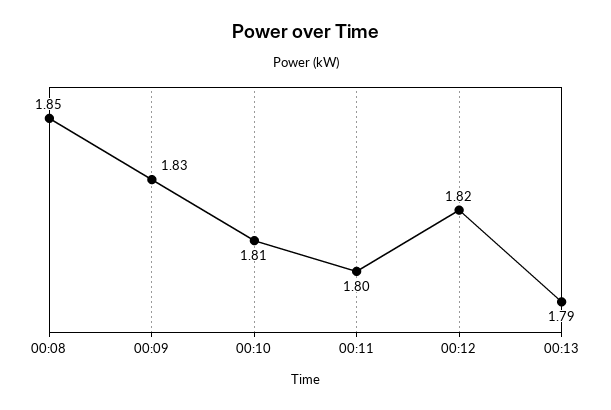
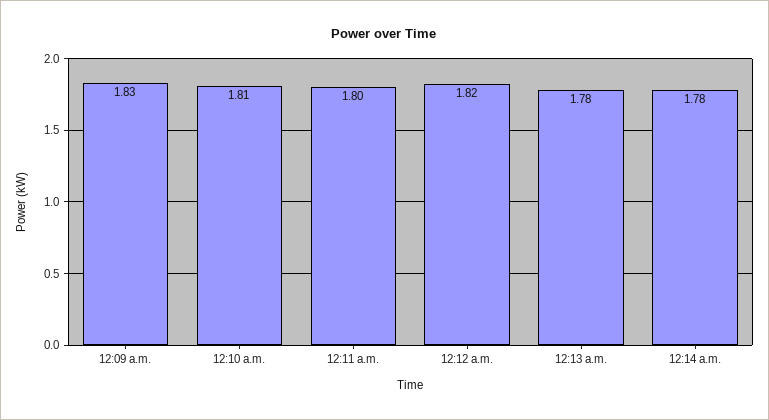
00:08: 1.85 -> none
00:13: 1.79 -> 1.78
12:14 a.m.: none -> 1.78

